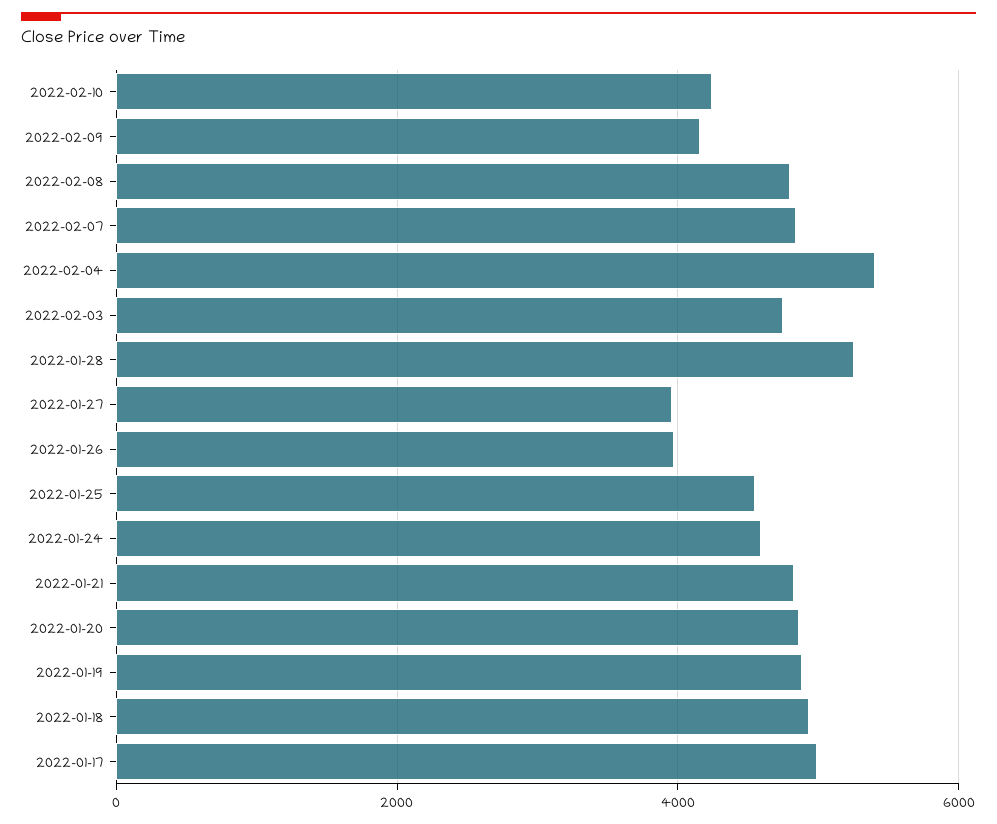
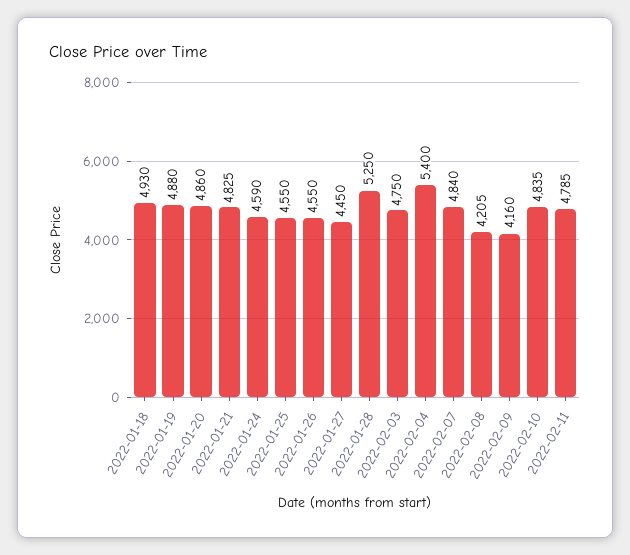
2022-02-10: 4200 -> 4835
2022-02-08: 4800 -> 4205
2022-01-27: 4000 -> 4450
2022-01-26: 4000 -> 4550
2022-01-17: 5000 -> none
2022-02-11: none -> 4785

